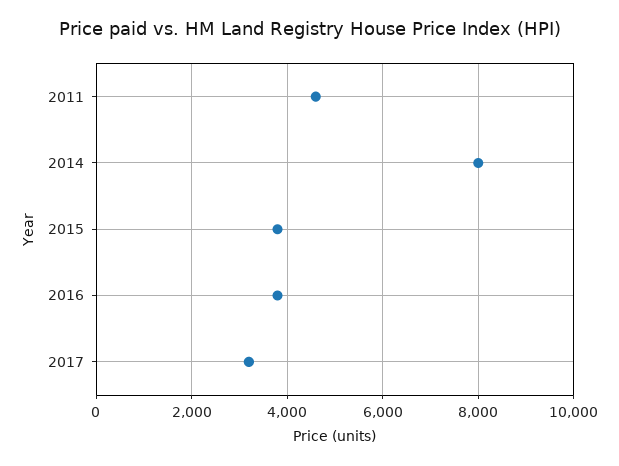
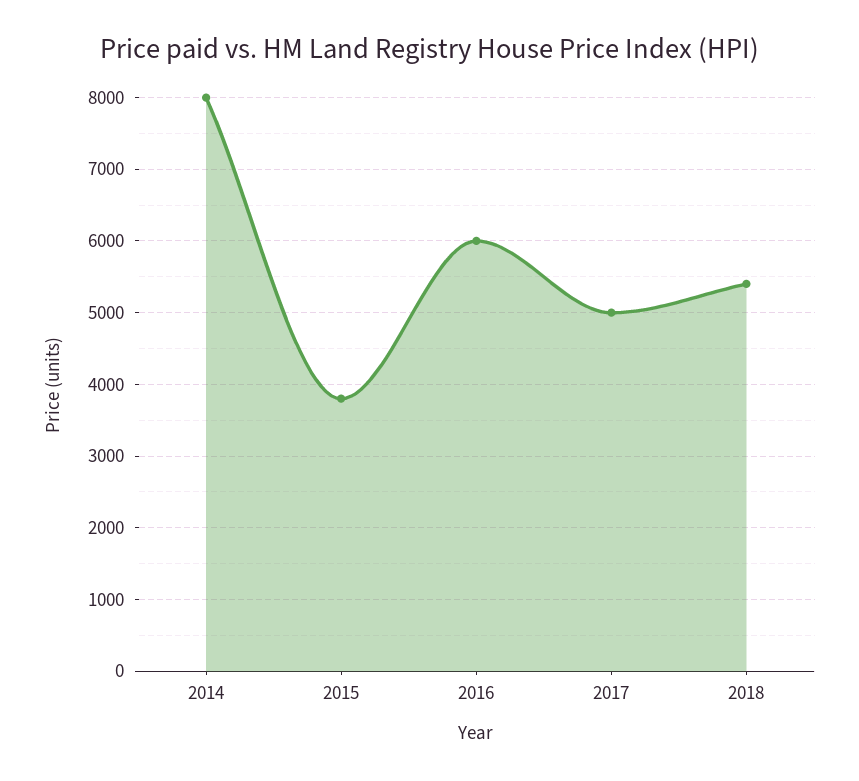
2011: 4600 -> none
2016: 3800 -> 6000
2017: 3200 -> 5000
2018: none -> 5400

